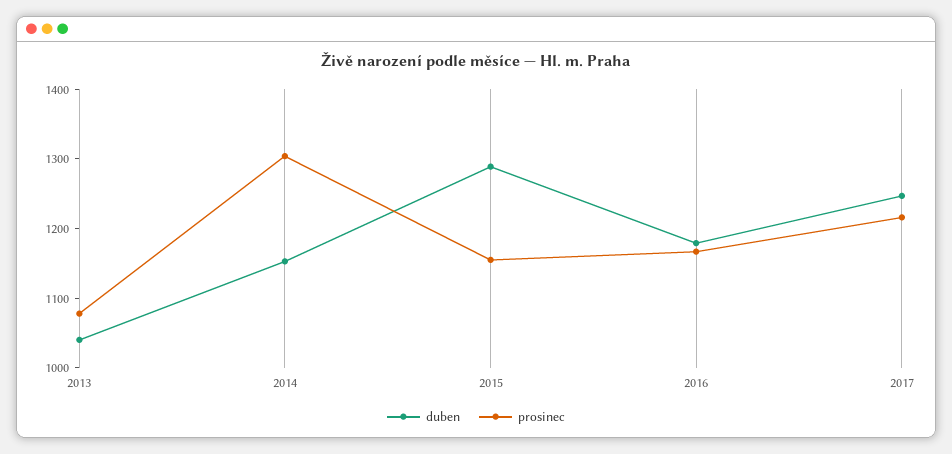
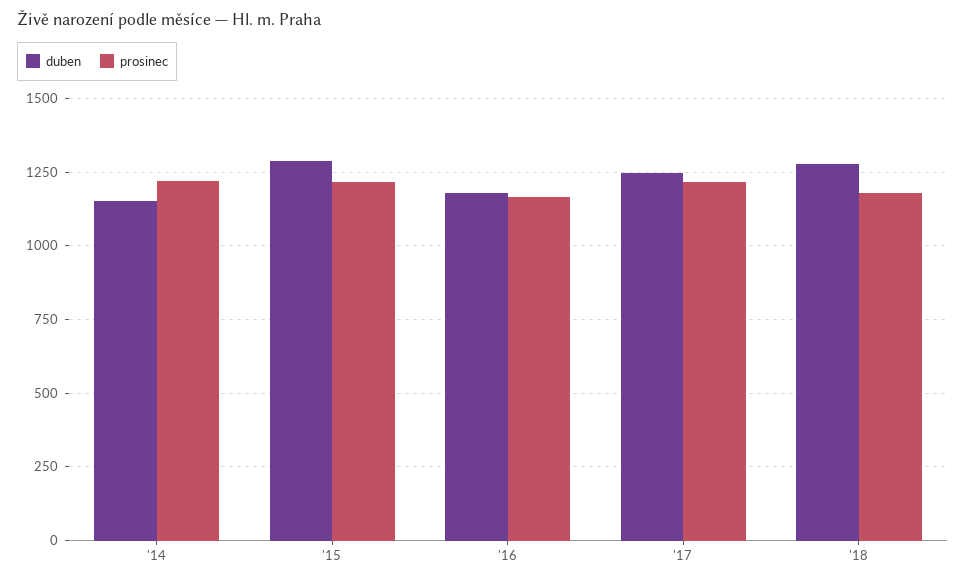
duben, 2013: 1040 -> none
prosinec, 2013: 1080 -> none
prosinec, 2014: 1300 -> 1225
prosinec, 2015: 1160 -> 1225
duben, '18: none -> 1275
prosinec, '18: none -> 1175

